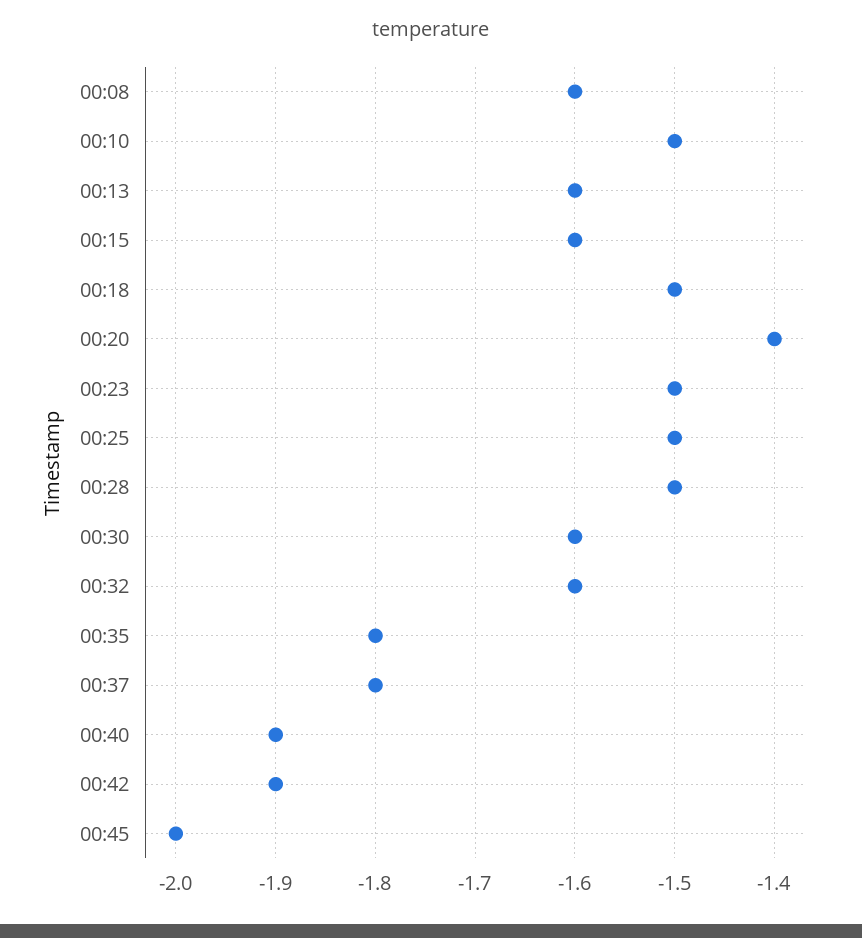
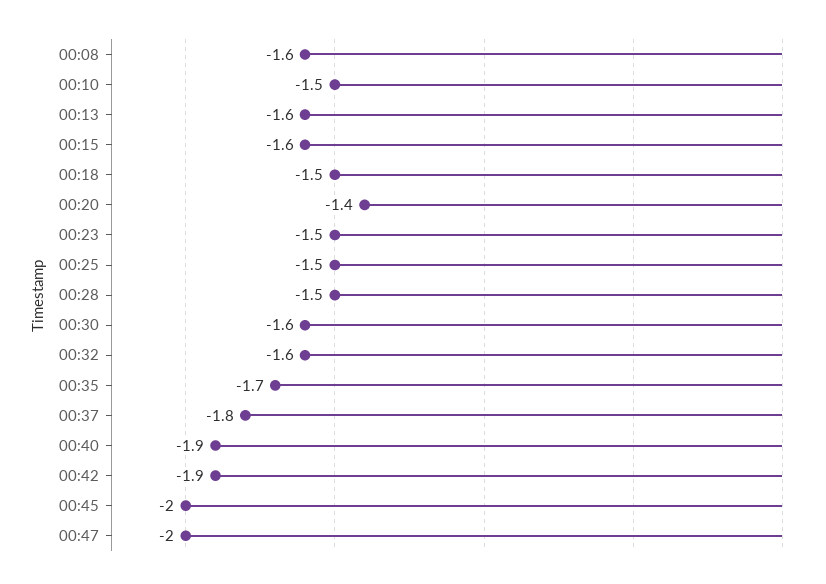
00:35: -1.8 -> -1.7
00:47: none -> -2

